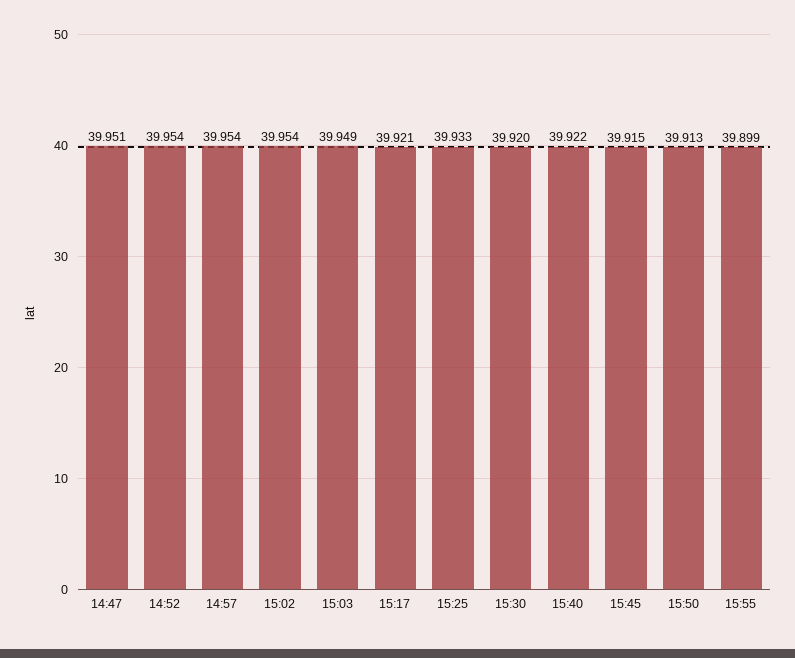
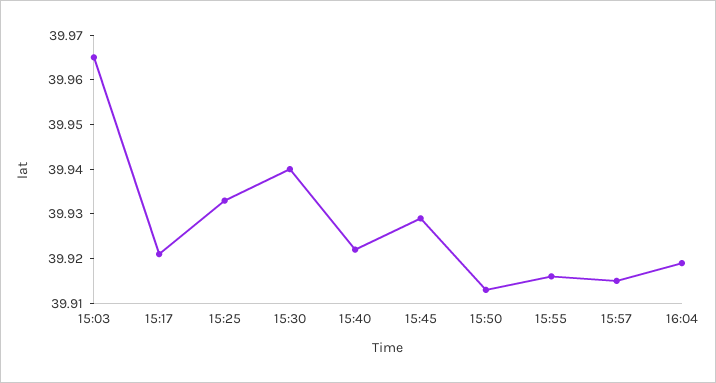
14:47: 39.951 -> none
14:52: 39.954 -> none
14:57: 39.954 -> none
15:02: 39.954 -> none
15:03: 39.949 -> 39.965
15:30: 39.92 -> 39.94
15:45: 39.915 -> 39.93
15:55: 39.899 -> 39.915
15:57: none -> 39.915
16:04: none -> 39.92

